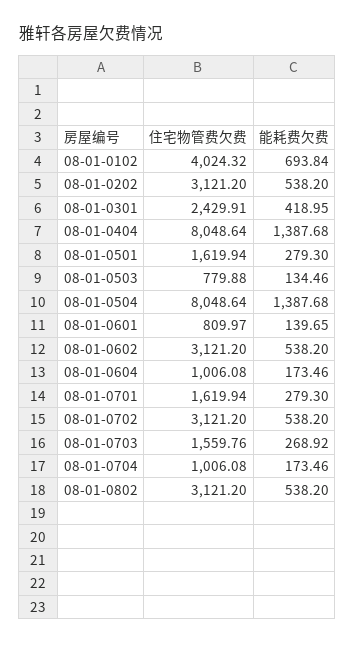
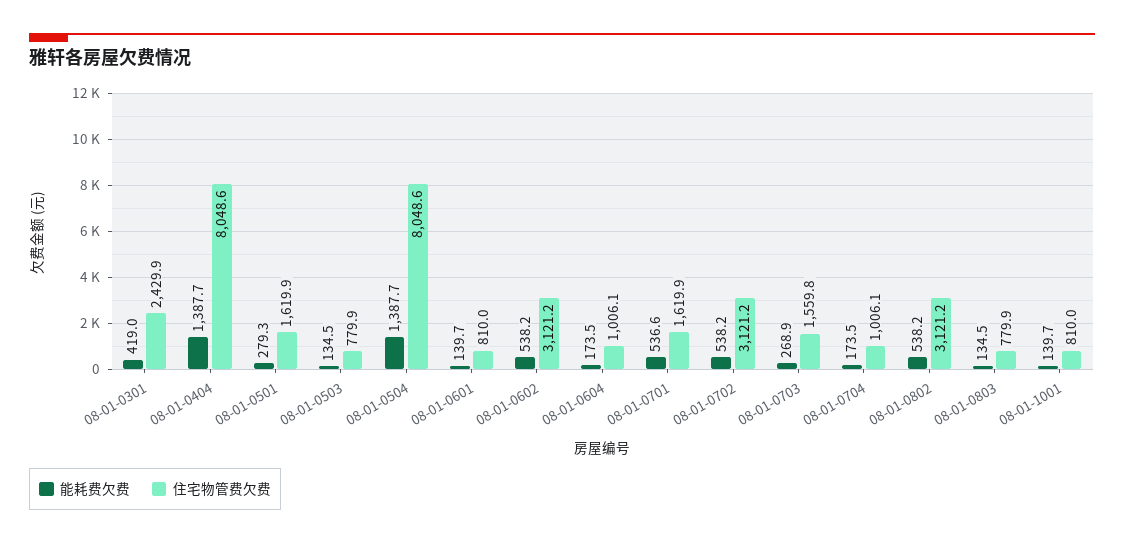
住宅物管费欠费, 08-01-0102: 4024.32 -> none
能耗费欠费, 08-01-0102: 693.84 -> none
住宅物管费欠费, 08-01-0202: 3121.2 -> none
能耗费欠费, 08-01-0202: 538.2 -> none
能耗费欠费, 08-01-0701: 279.3 -> 536.6
能耗费欠费, 08-01-0803: none -> 134.5
住宅物管费欠费, 08-01-0803: none -> 779.9
能耗费欠费, 08-01-1001: none -> 139.7
住宅物管费欠费, 08-01-1001: none -> 810

